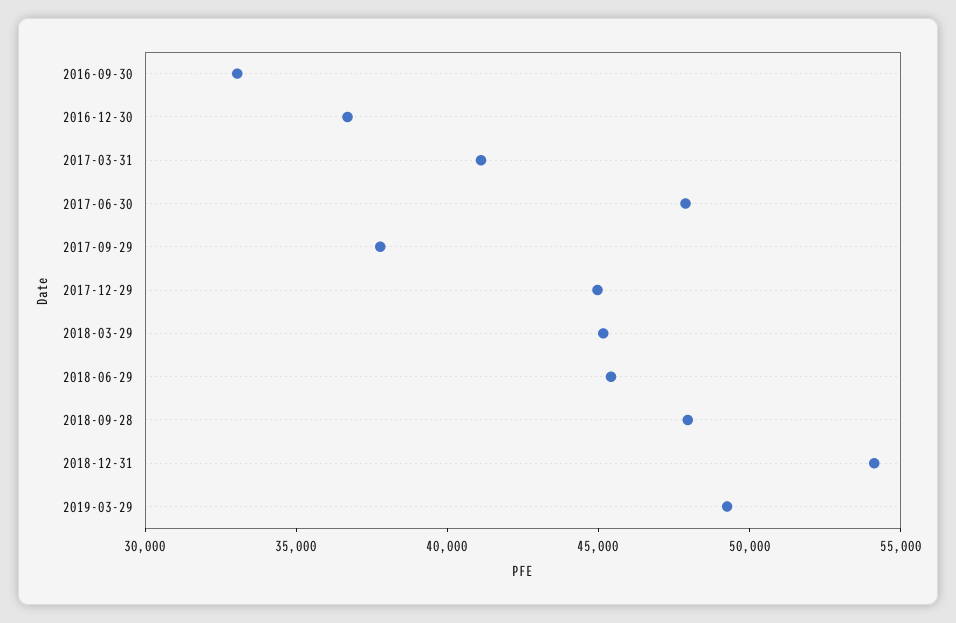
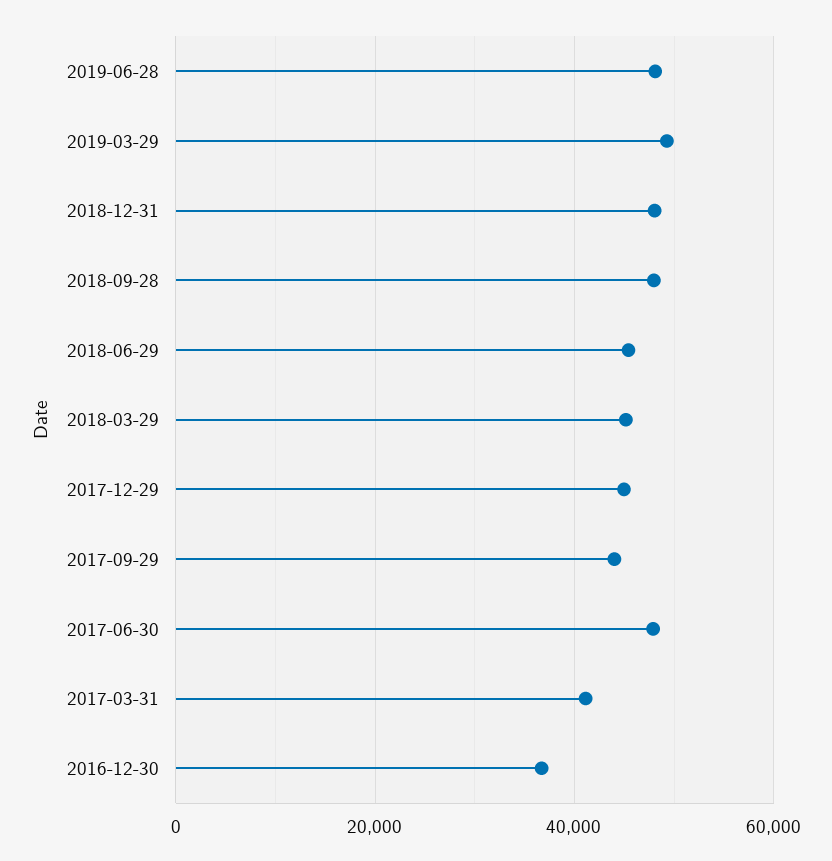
2016-09-30: 33000 -> none
2017-09-29: 38000 -> 44000
2018-12-31: 54000 -> 48000
2019-06-28: none -> 48000

